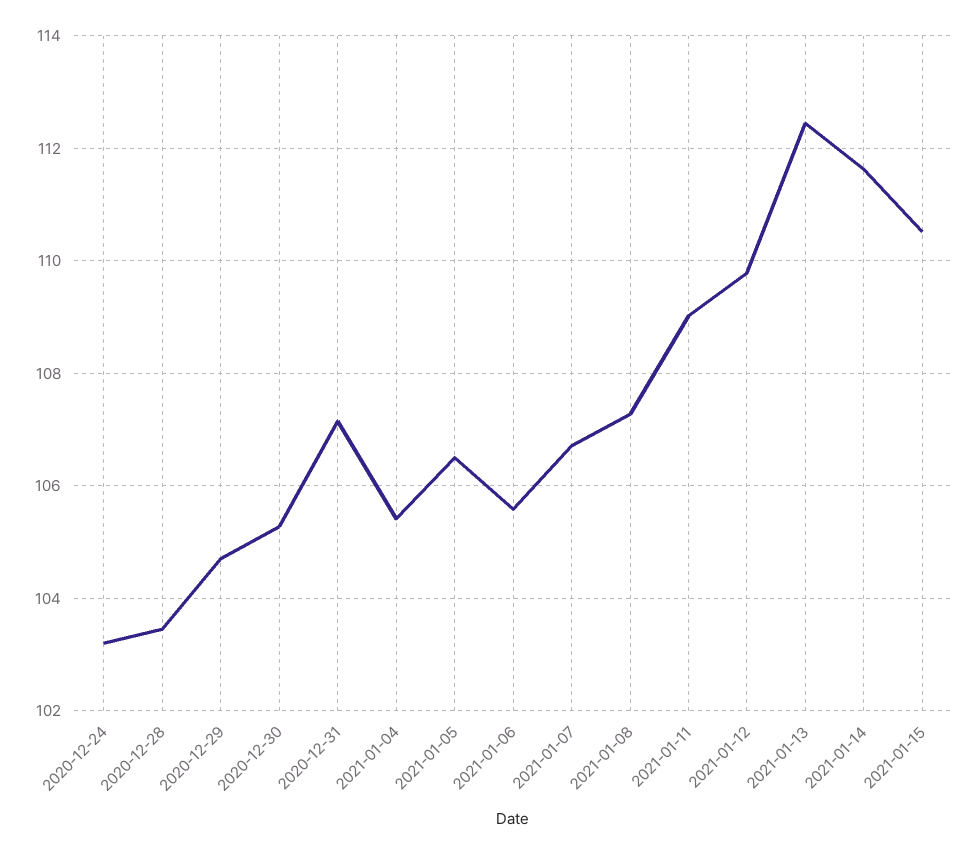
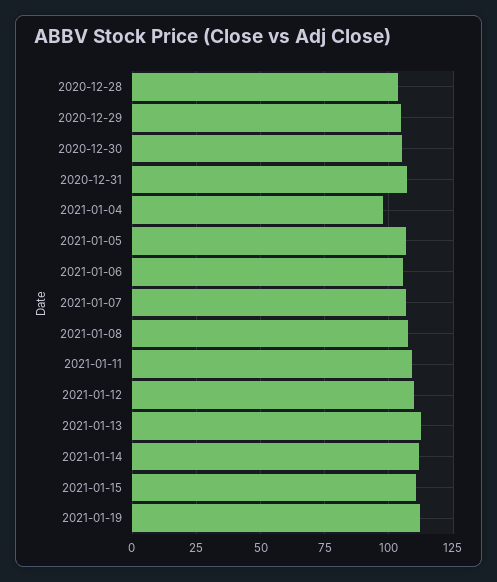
2020-12-24: 103.2 -> none
2021-01-04: 105.4 -> 97.5
2021-01-19: none -> 112.5

